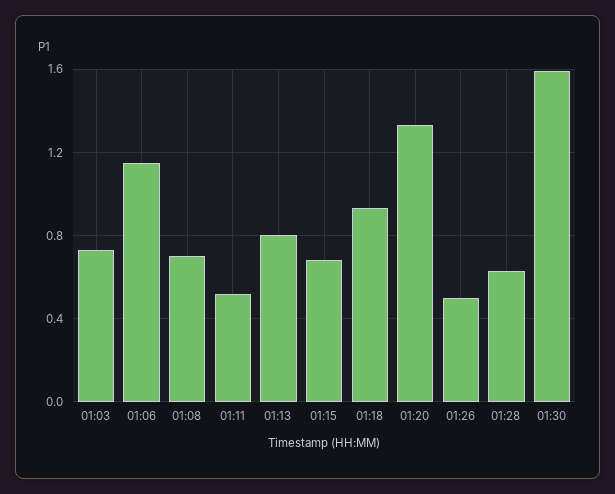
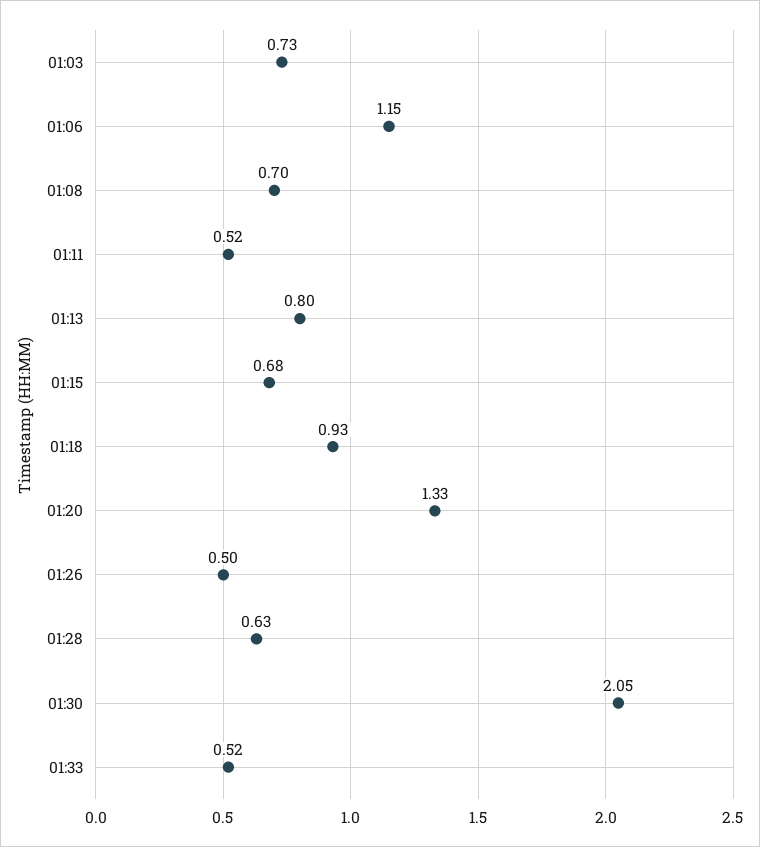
01:30: 1.6 -> 2.05
01:33: none -> 0.52

